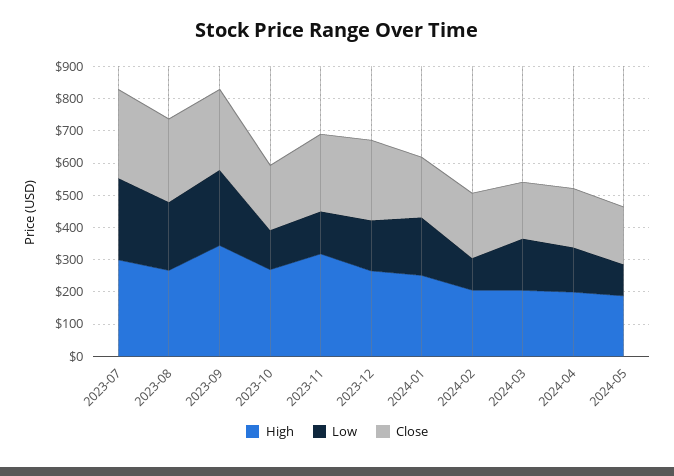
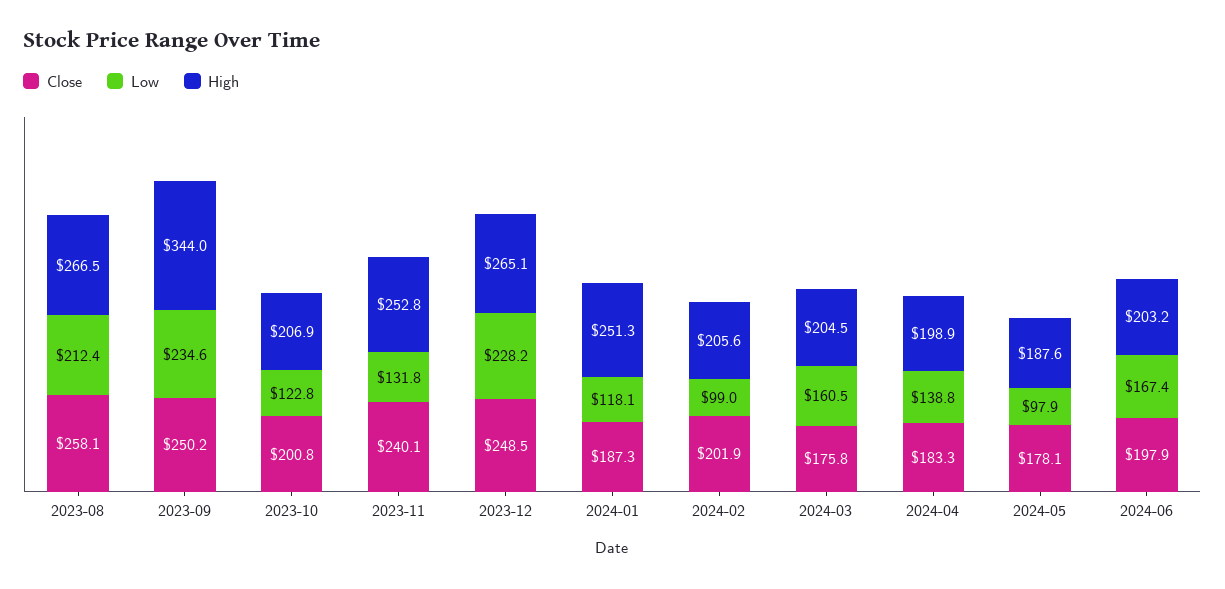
High, 2023-07: 300 -> none
Low, 2023-07: 250 -> none
Close, 2023-07: 275 -> none
High, 2023-10: 275 -> 206.9
High, 2023-11: 325 -> 252.8
Low, 2023-12: 150 -> 228.2
Low, 2024-01: 175 -> 118.1
Close, 2024-06: none -> 197.9
Low, 2024-06: none -> 167.4
High, 2024-06: none -> 203.2

